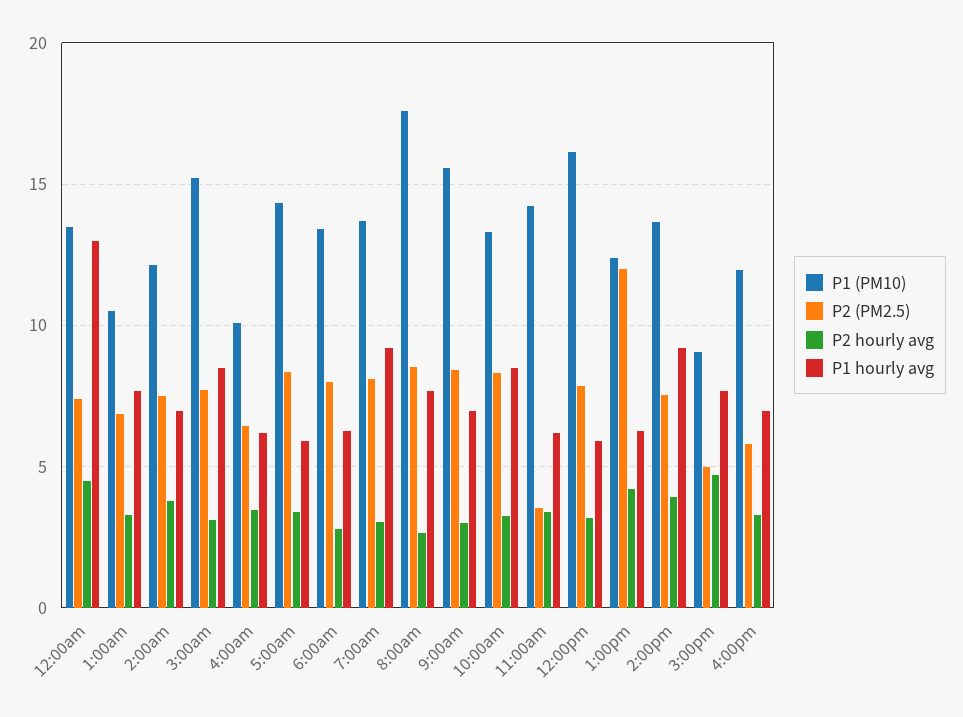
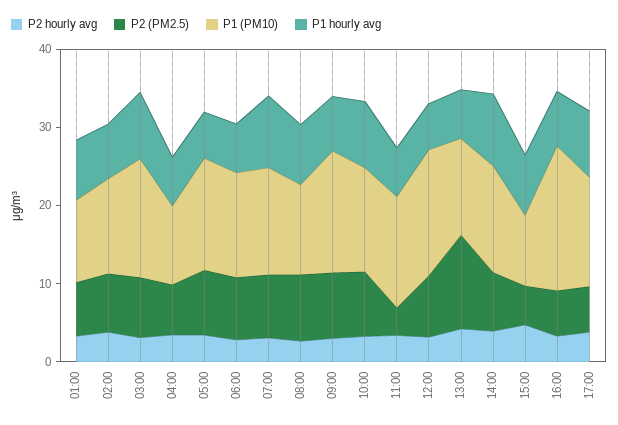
P1 (PM10), 12:00am: 13.5 -> none
P2 (PM2.5), 12:00am: 7.5 -> none
P2 hourly avg, 12:00am: 4.5 -> none
P1 hourly avg, 12:00am: 13 -> none
P1 (PM10), 8:00am: 17.5 -> 12
P1 (PM10), 4:00pm: 12 -> 18
P2 hourly avg, 17:00: none -> 4
P2 (PM2.5), 17:00: none -> 6
P1 (PM10), 17:00: none -> 14
P1 hourly avg, 17:00: none -> 8

